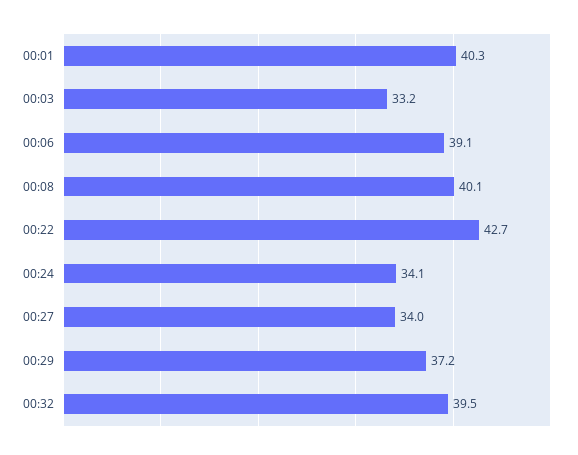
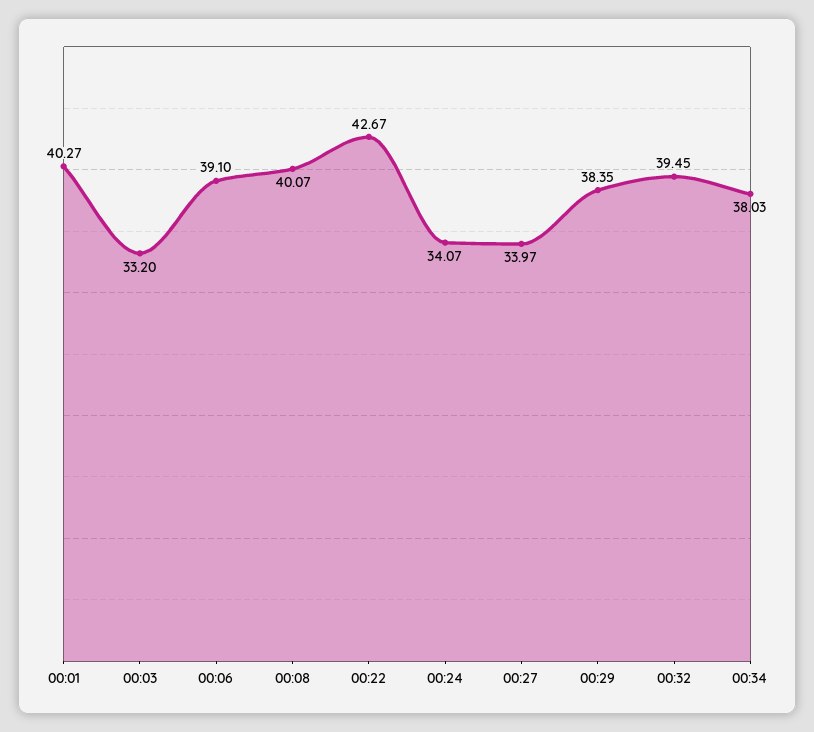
00:29: 37.2 -> 38.35
00:34: none -> 38.03

